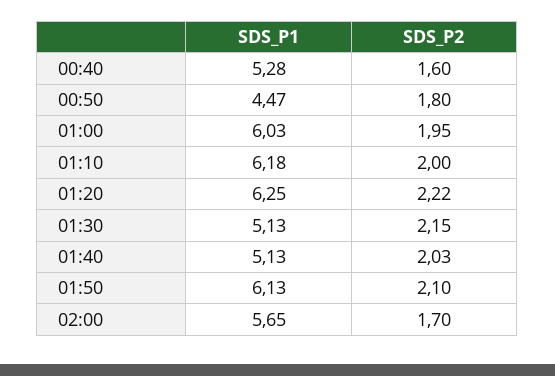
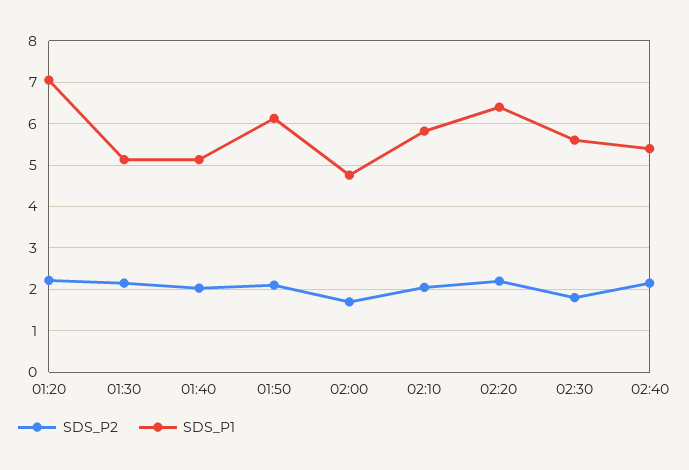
SDS_P1, 00:40: 5.28 -> none
SDS_P2, 00:40: 1.6 -> none
SDS_P1, 00:50: 4.47 -> none
SDS_P2, 00:50: 1.8 -> none
SDS_P1, 01:00: 6.03 -> none
SDS_P2, 01:00: 1.95 -> none
SDS_P1, 01:10: 6.18 -> none
SDS_P2, 01:10: 2 -> none
SDS_P1, 01:20: 6.25 -> 7
SDS_P1, 02:00: 5.65 -> 4.8
SDS_P2, 02:10: none -> 2
SDS_P1, 02:10: none -> 5.8
SDS_P2, 02:20: none -> 2.2
SDS_P1, 02:20: none -> 6.4
SDS_P2, 02:30: none -> 1.8
SDS_P1, 02:30: none -> 5.6
SDS_P2, 02:40: none -> 2.2
SDS_P1, 02:40: none -> 5.4

